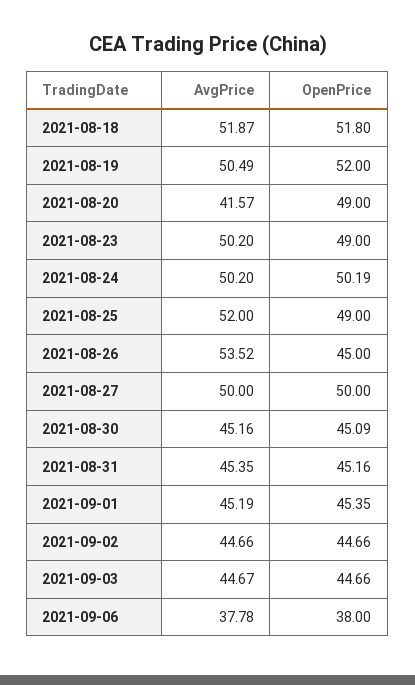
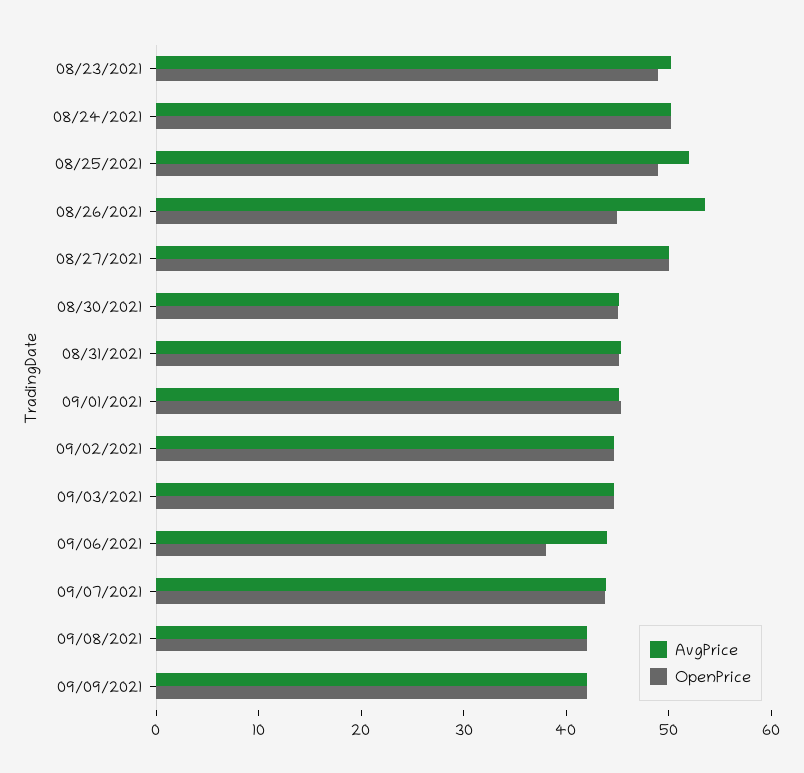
AvgPrice, 2021-08-18: 51.87 -> none
OpenPrice, 2021-08-18: 51.8 -> none
AvgPrice, 2021-08-19: 50.49 -> none
OpenPrice, 2021-08-19: 52 -> none
AvgPrice, 2021-08-20: 41.57 -> none
OpenPrice, 2021-08-20: 49 -> none
AvgPrice, 2021-09-06: 37.78 -> 44
AvgPrice, 09/07/2021: none -> 44
OpenPrice, 09/07/2021: none -> 44
AvgPrice, 09/08/2021: none -> 42
OpenPrice, 09/08/2021: none -> 42
AvgPrice, 09/09/2021: none -> 42
OpenPrice, 09/09/2021: none -> 42

